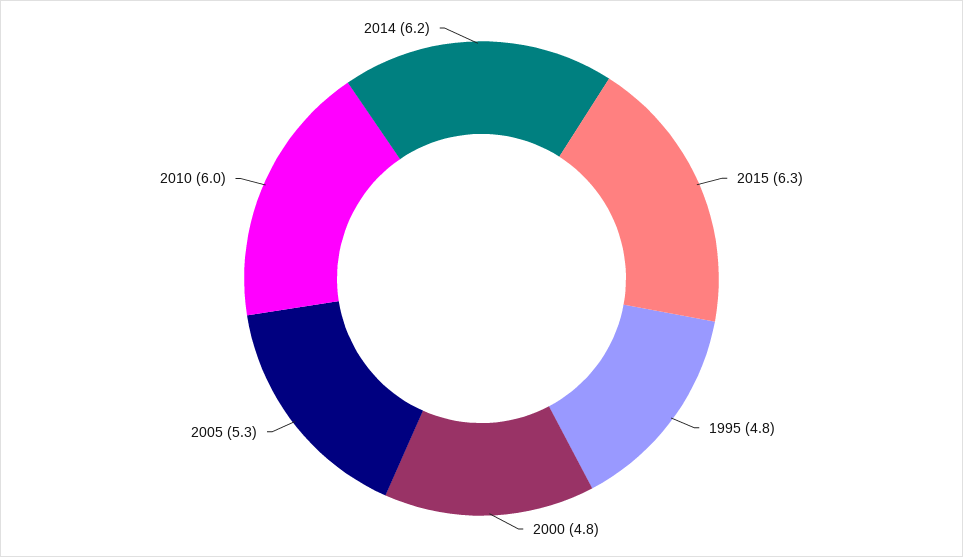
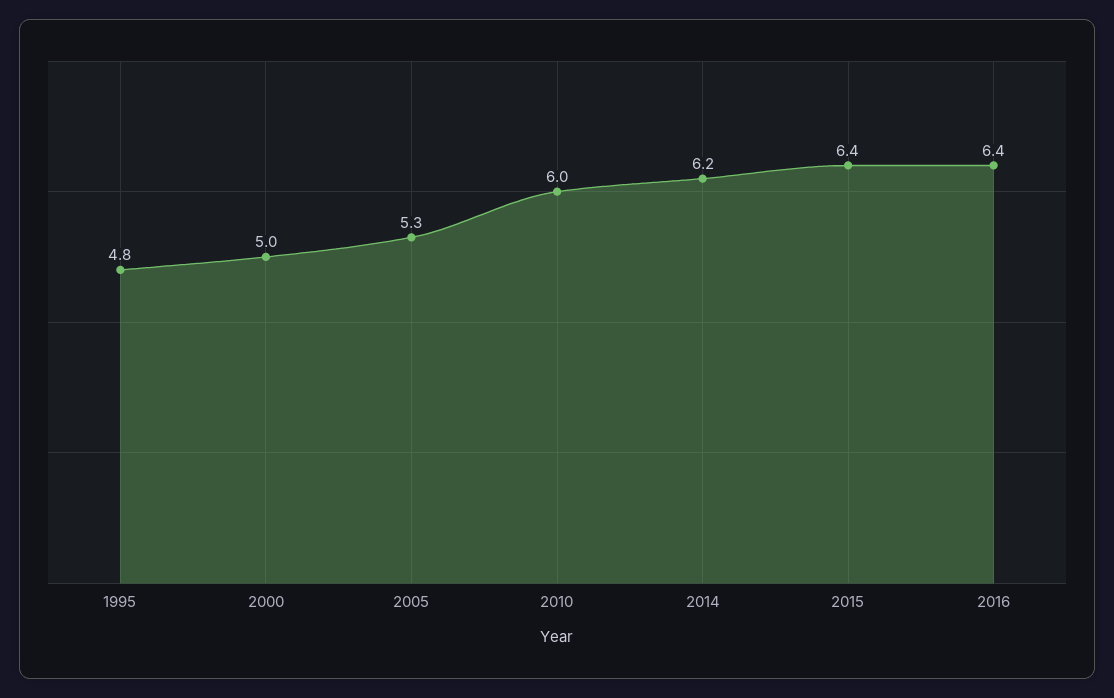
2015: 6.3 -> 6.4
2000: 4.8 -> 5
2016: none -> 6.4

